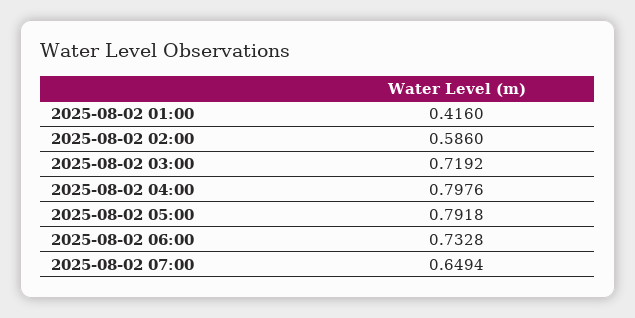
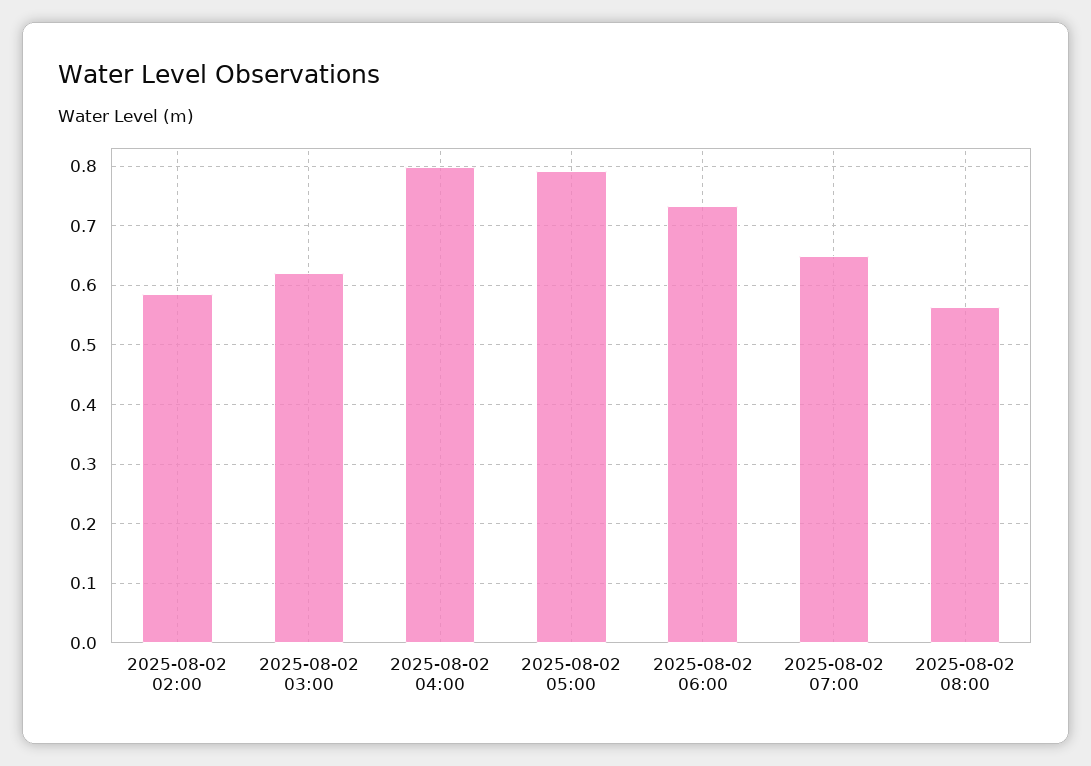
2025-08-02 01:00: 0.416 -> none
2025-08-02 03:00: 0.7192 -> 0.62
2025-08-02 08:00: none -> 0.56

